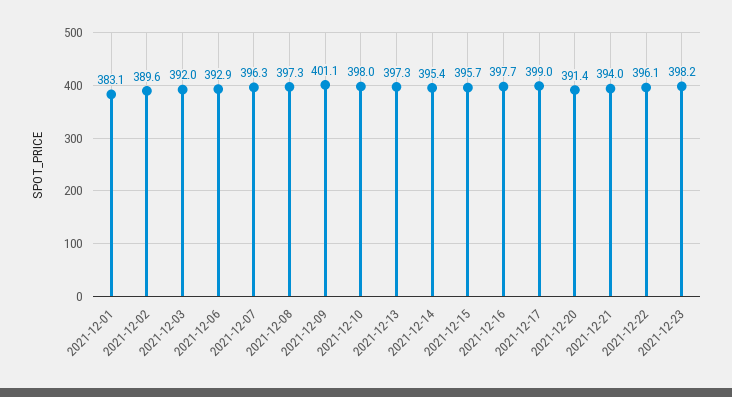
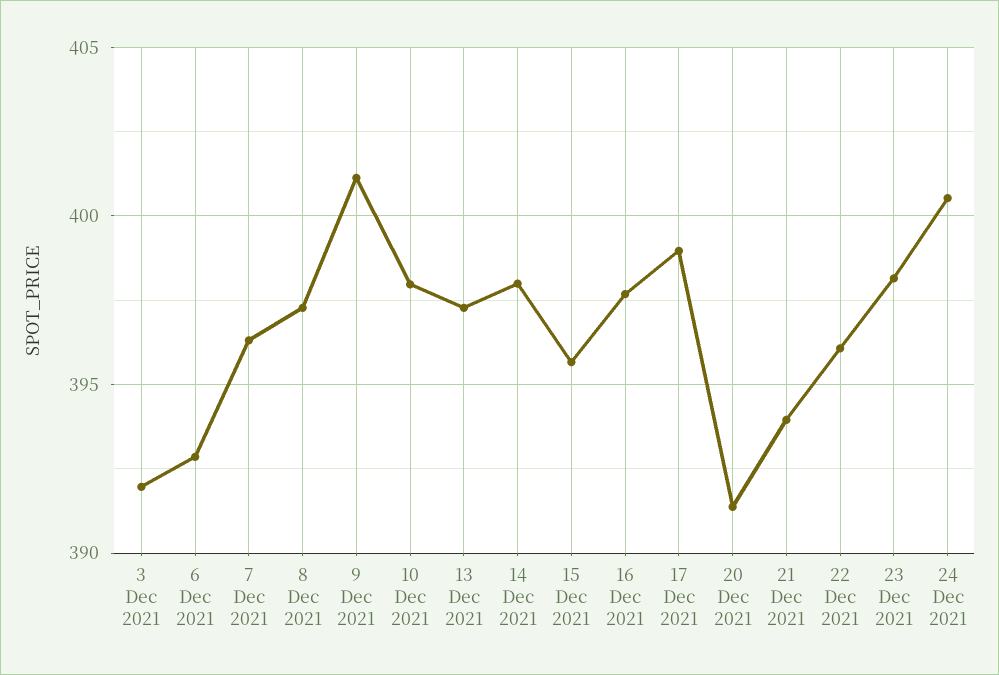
2021-12-01: 383.1 -> none
2021-12-02: 389.6 -> none
2021-12-14: 395.4 -> 398
24 Dec 2021: none -> 400.5

